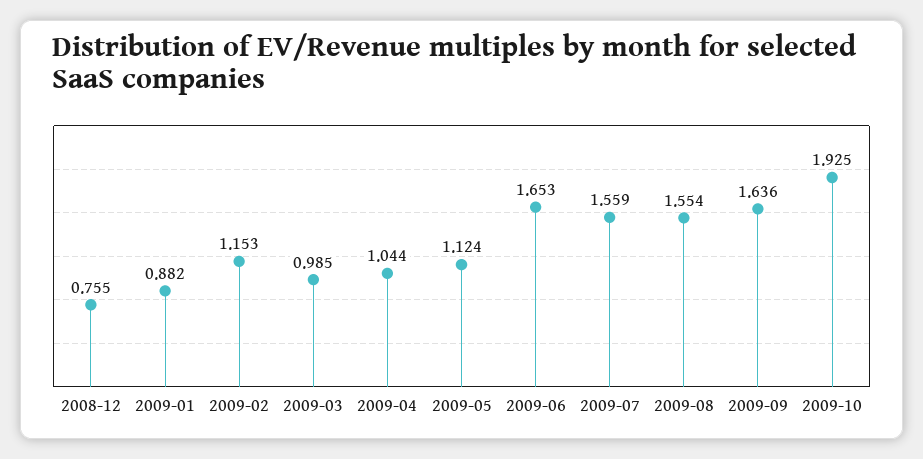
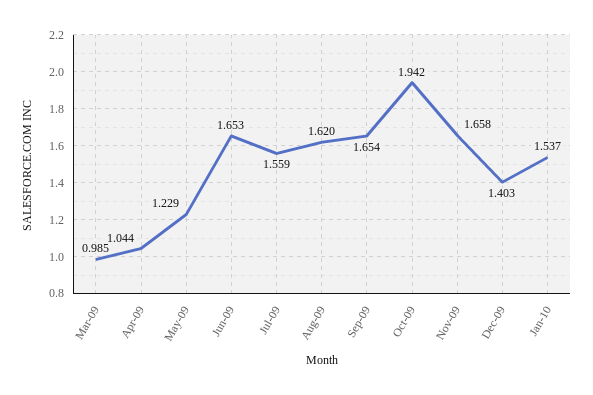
2008-12: 0.755 -> none
2009-01: 0.882 -> none
2009-02: 1.153 -> none
2009-05: 1.124 -> 1.229
2009-08: 1.554 -> 1.62
2009-09: 1.636 -> 1.654
2009-10: 1.925 -> 1.942
Nov-09: none -> 1.658
Dec-09: none -> 1.403
Jan-10: none -> 1.537

